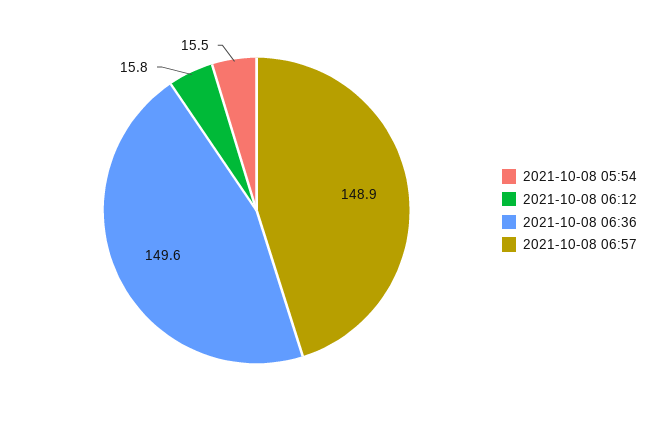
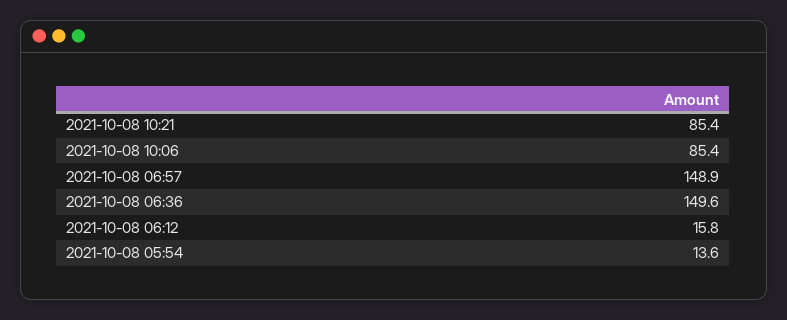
2021-10-08 05:54: 15.5 -> 13.6
2021-10-08 10:21: none -> 85.4
2021-10-08 10:06: none -> 85.4

